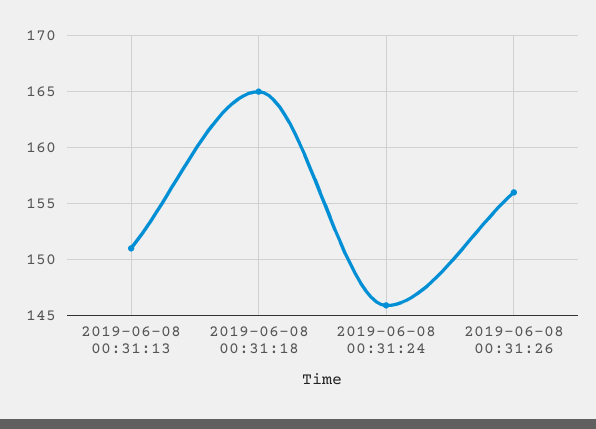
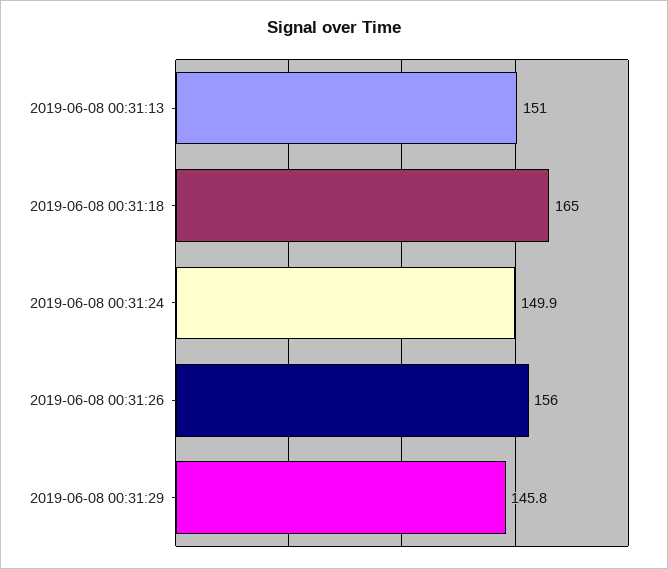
2019-06-08 00:31:24: 146 -> 149.9
2019-06-08 00:31:29: none -> 145.8

